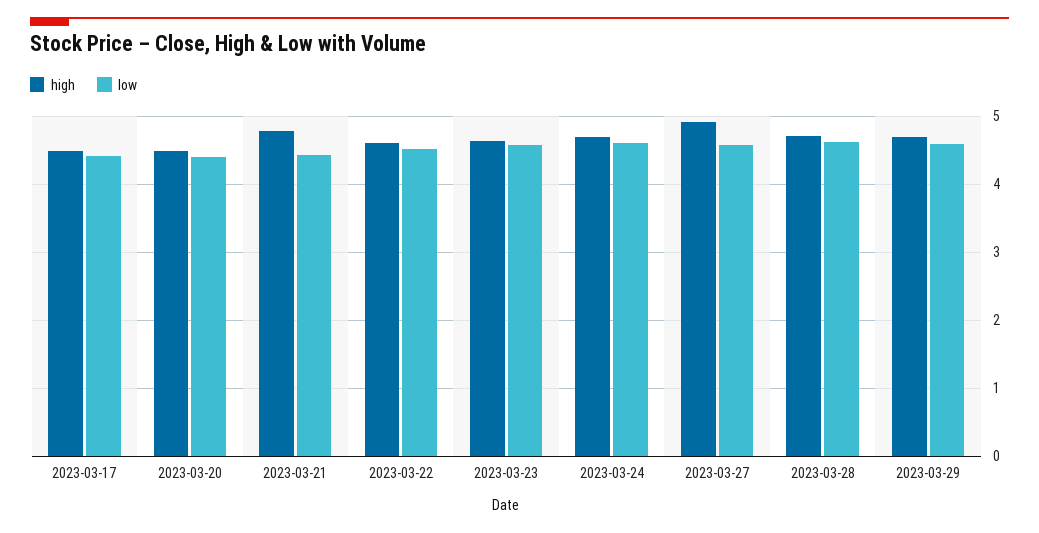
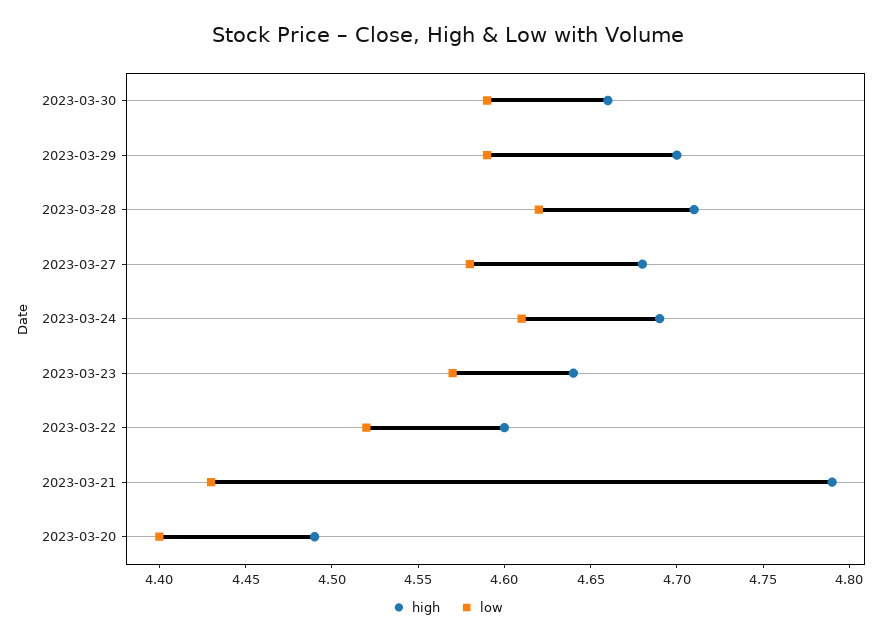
high, 2023-03-17: 4.5 -> none
low, 2023-03-17: 4.4 -> none
high, 2023-03-27: 4.9 -> 4.68
high, 2023-03-30: none -> 4.66
low, 2023-03-30: none -> 4.59

